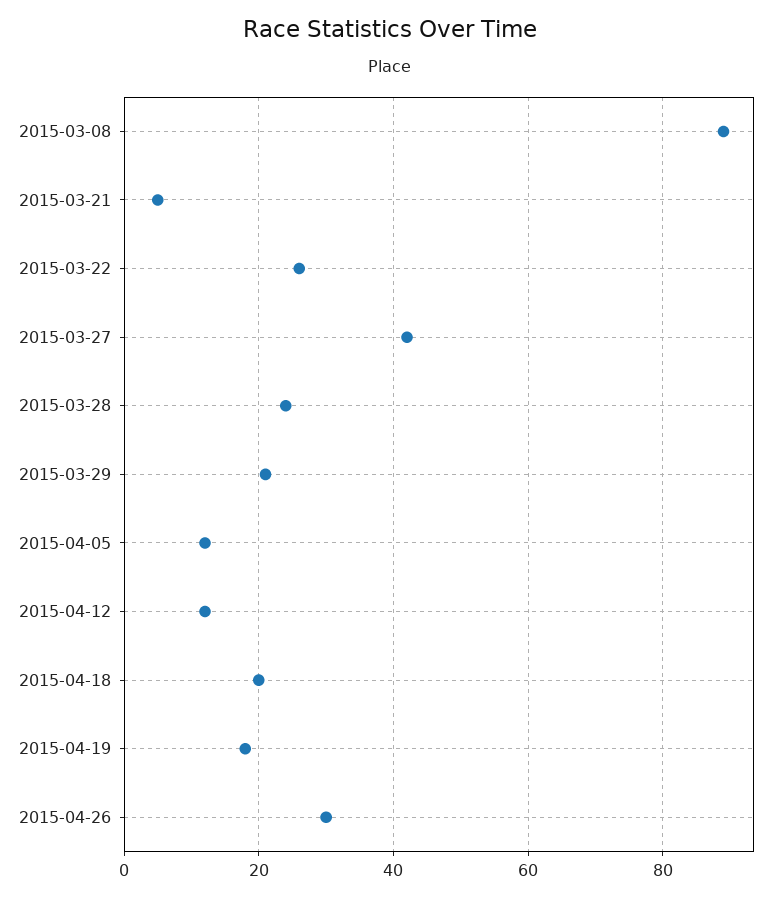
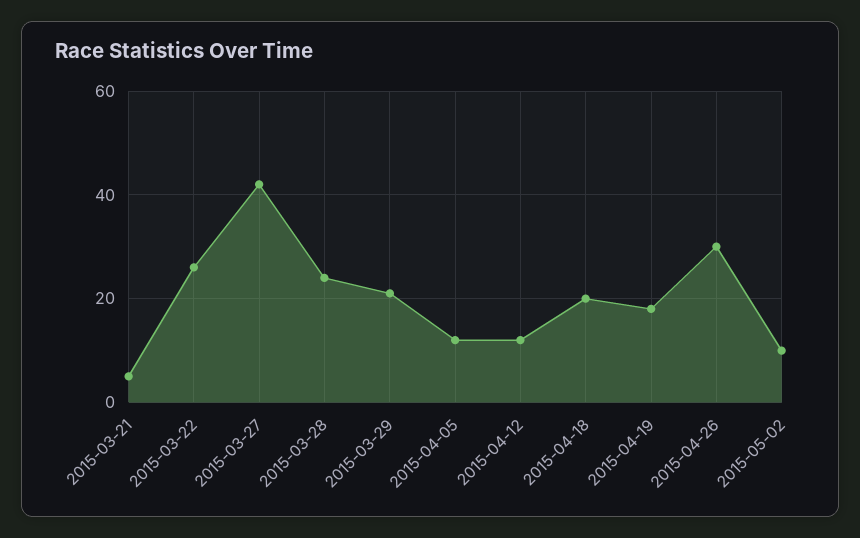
2015-03-08: 90 -> none
2015-05-02: none -> 10

